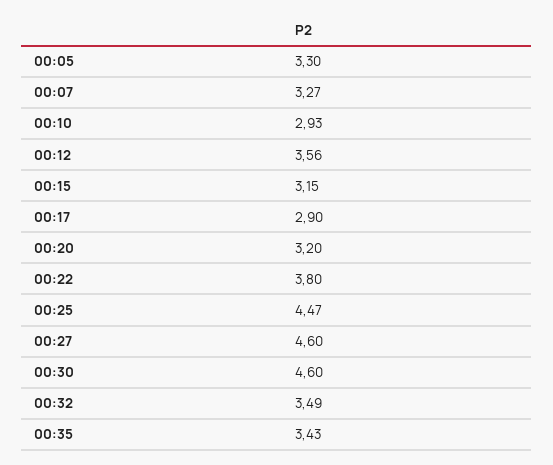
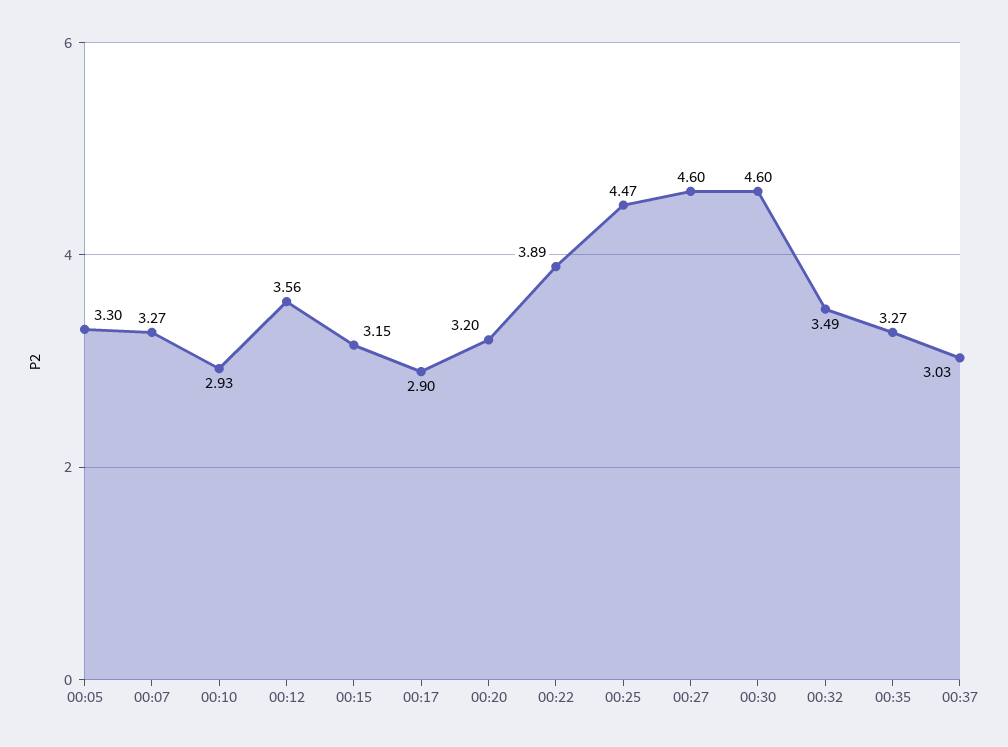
00:22: 3.8 -> 3.89
00:35: 3.43 -> 3.27
00:37: none -> 3.03

